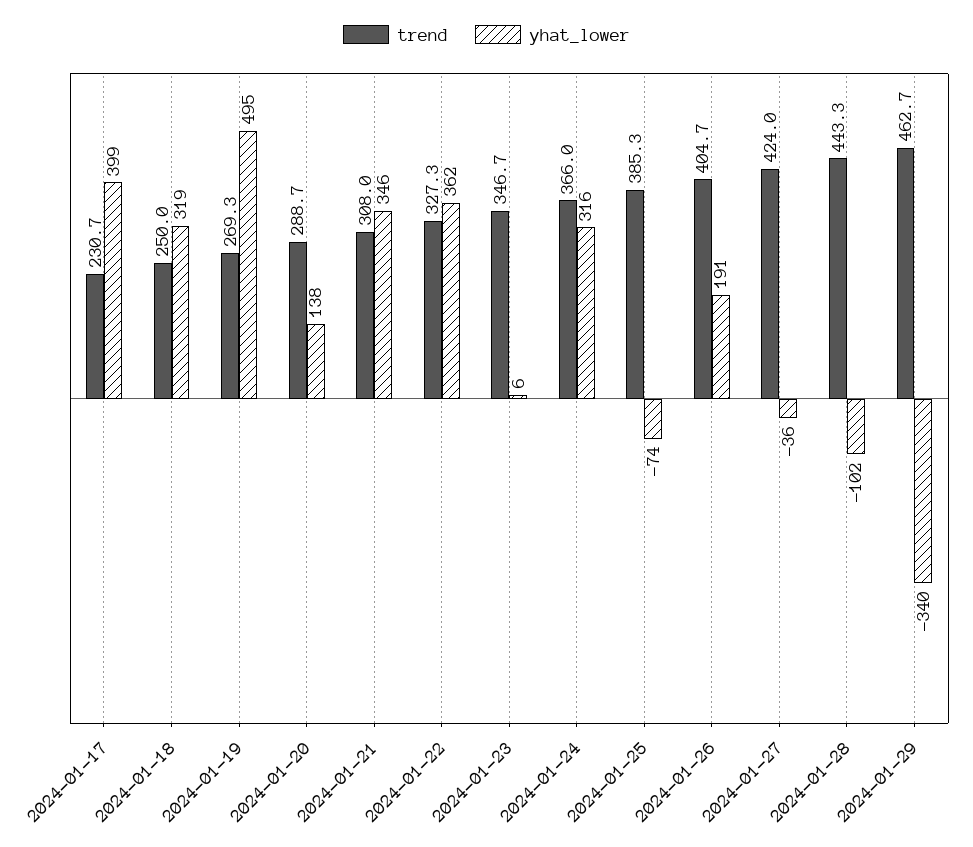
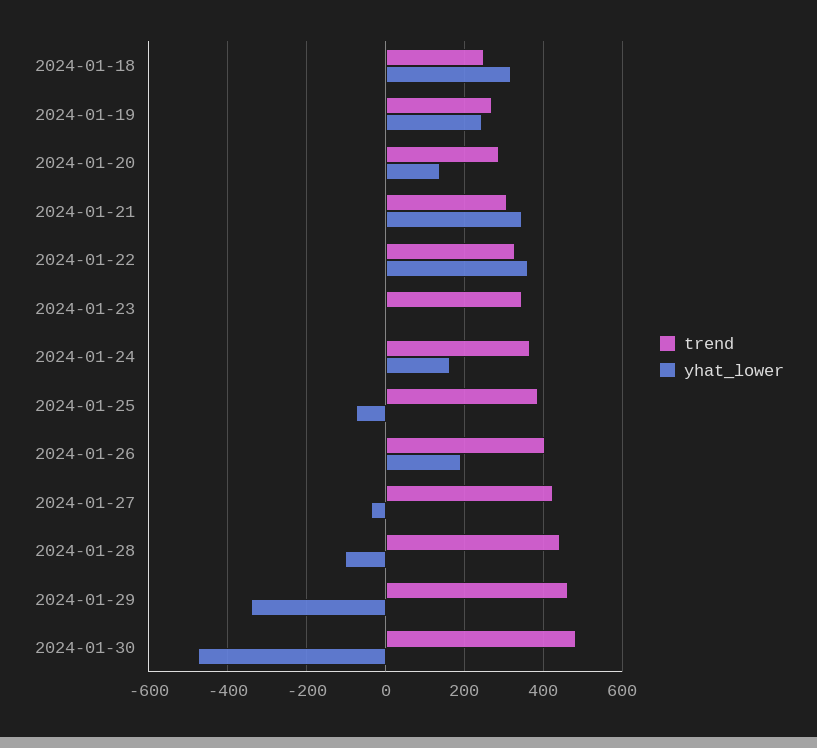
trend, 2024-01-17: 230.7 -> none
yhat_lower, 2024-01-17: 399 -> none
yhat_lower, 2024-01-19: 495 -> 240
yhat_lower, 2024-01-24: 316 -> 160
trend, 2024-01-30: none -> 480
yhat_lower, 2024-01-30: none -> -480

